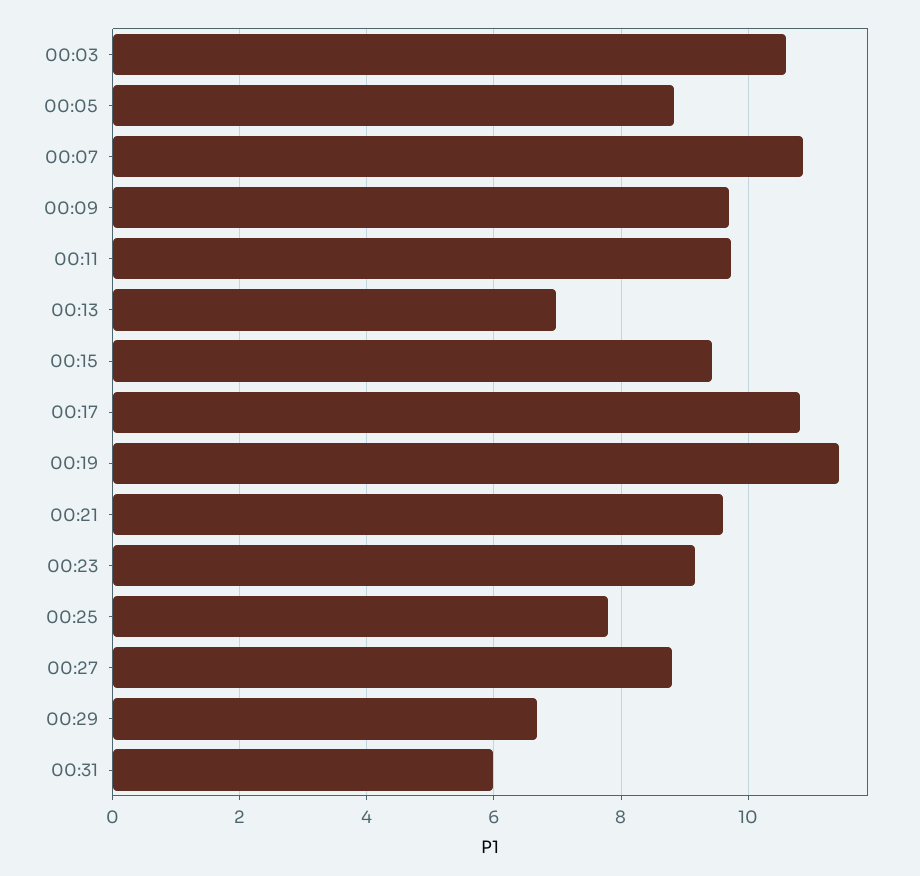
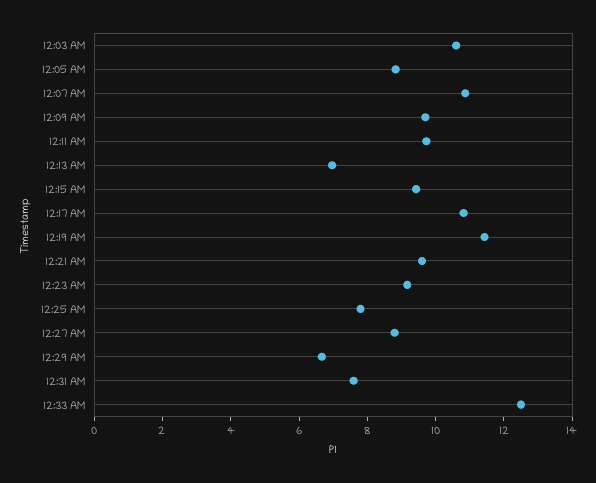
00:31: 6 -> 7.5
12:33 AM: none -> 12.5

